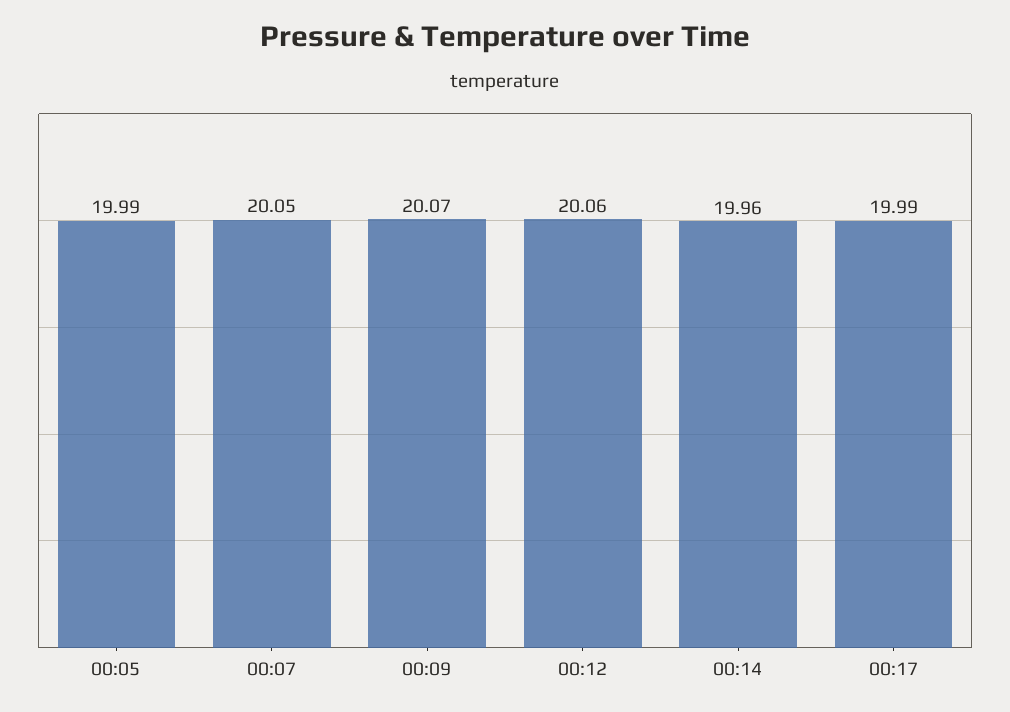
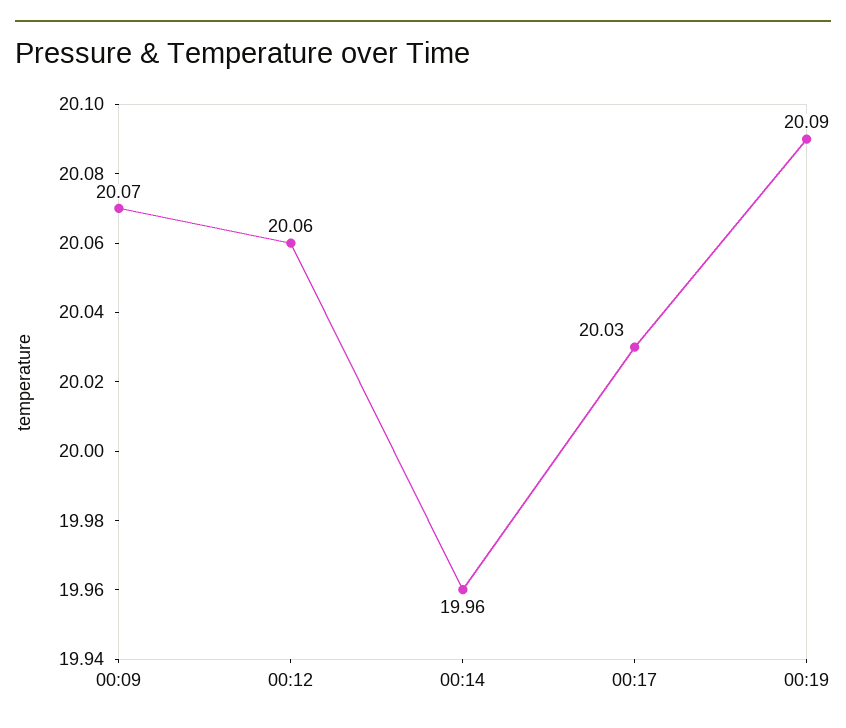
00:05: 19.99 -> none
00:07: 20.05 -> none
00:17: 19.99 -> 20.03
00:19: none -> 20.09

